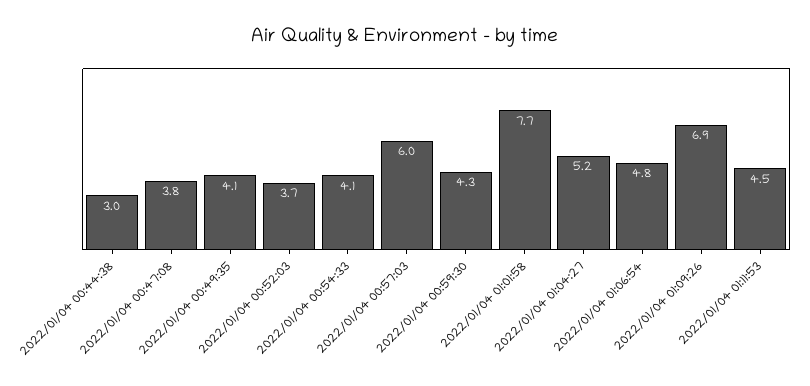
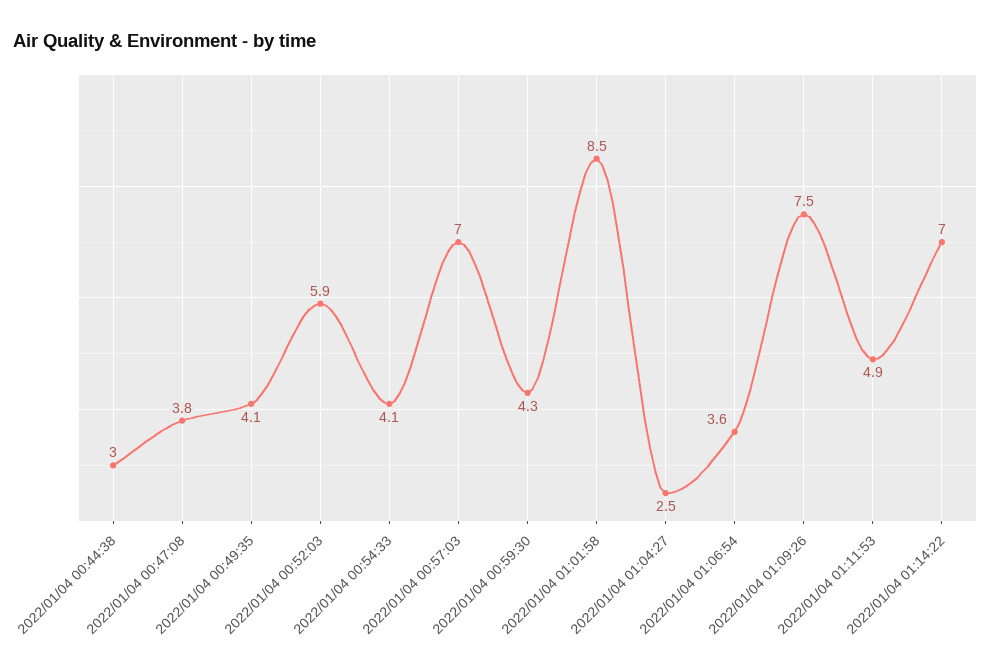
2022/01/04 00:52:03: 3.7 -> 5.9
2022/01/04 00:57:03: 6 -> 7
2022/01/04 01:01:58: 7.7 -> 8.5
2022/01/04 01:04:27: 5.2 -> 2.5
2022/01/04 01:06:54: 4.8 -> 3.6
2022/01/04 01:09:26: 6.9 -> 7.5
2022/01/04 01:11:53: 4.5 -> 4.9
2022/01/04 01:14:22: none -> 7

